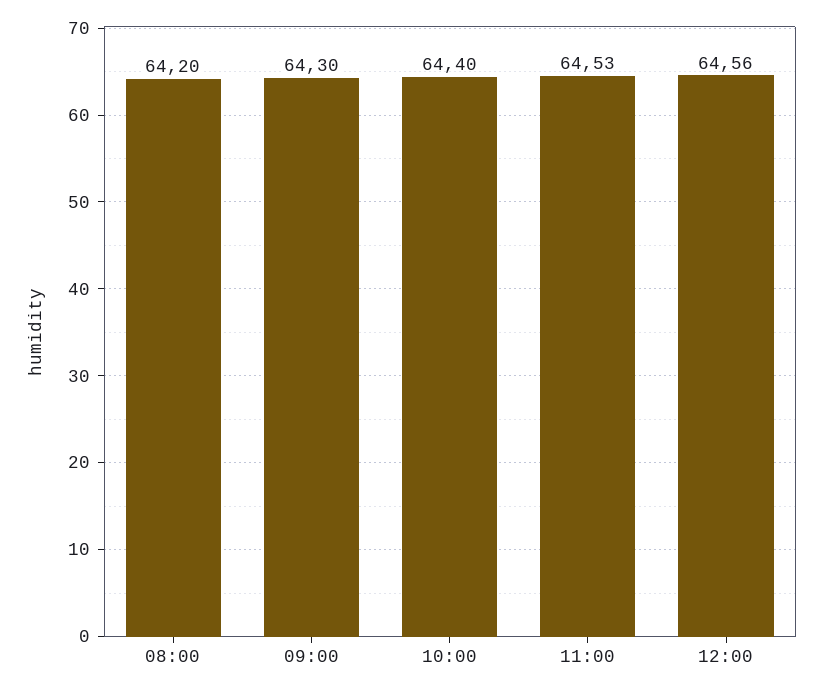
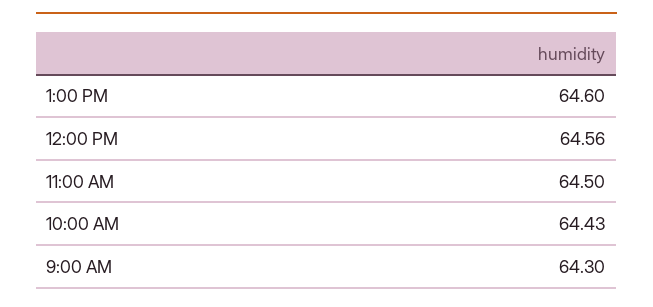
08:00: 64.2 -> none
10:00: 64.4 -> 64.43
11:00: 64.53 -> 64.5
1:00 PM: none -> 64.6

